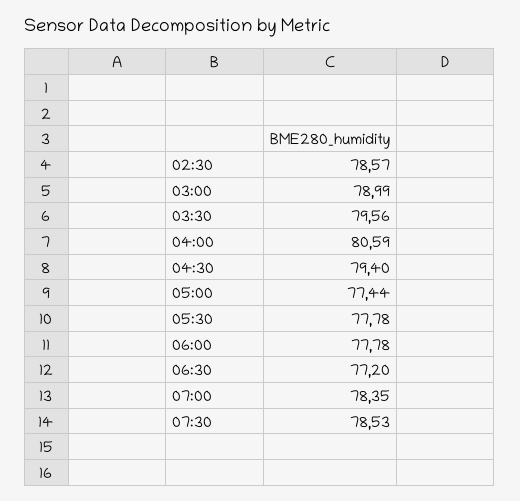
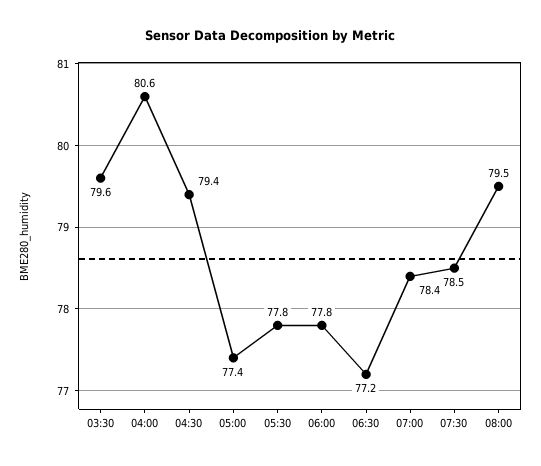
02:30: 78.57 -> none
03:00: 78.99 -> none
08:00: none -> 79.5

